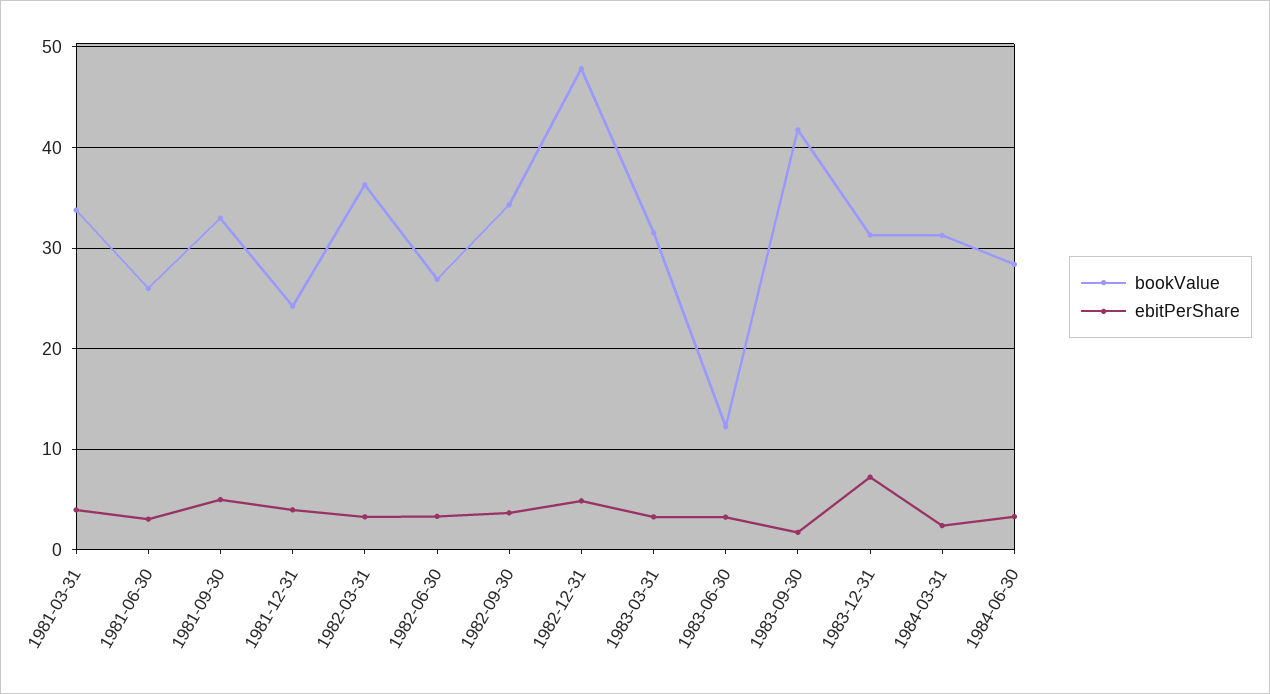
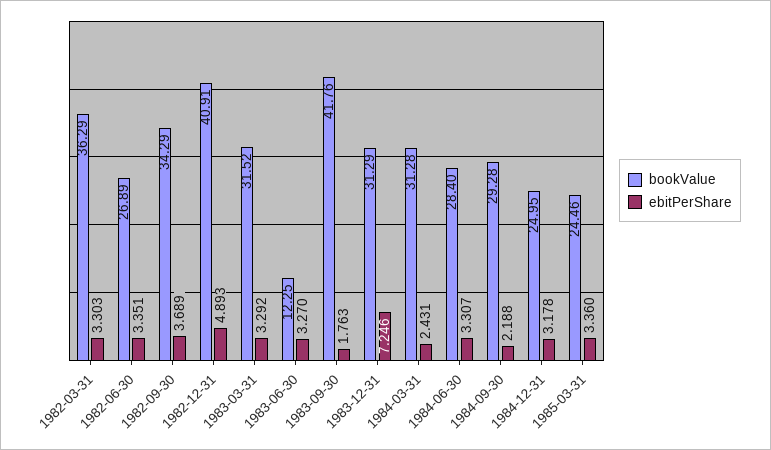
bookValue, 1981-03-31: 34 -> none
ebitPerShare, 1981-03-31: 4 -> none
bookValue, 1981-06-30: 26 -> none
ebitPerShare, 1981-06-30: 3 -> none
bookValue, 1981-09-30: 33 -> none
ebitPerShare, 1981-09-30: 5 -> none
bookValue, 1981-12-31: 24 -> none
ebitPerShare, 1981-12-31: 4 -> none
bookValue, 1982-12-31: 48 -> 40.91
bookValue, 1984-09-30: none -> 29.28
ebitPerShare, 1984-09-30: none -> 2.188
bookValue, 1984-12-31: none -> 24.95
ebitPerShare, 1984-12-31: none -> 3.178
bookValue, 1985-03-31: none -> 24.46
ebitPerShare, 1985-03-31: none -> 3.36

